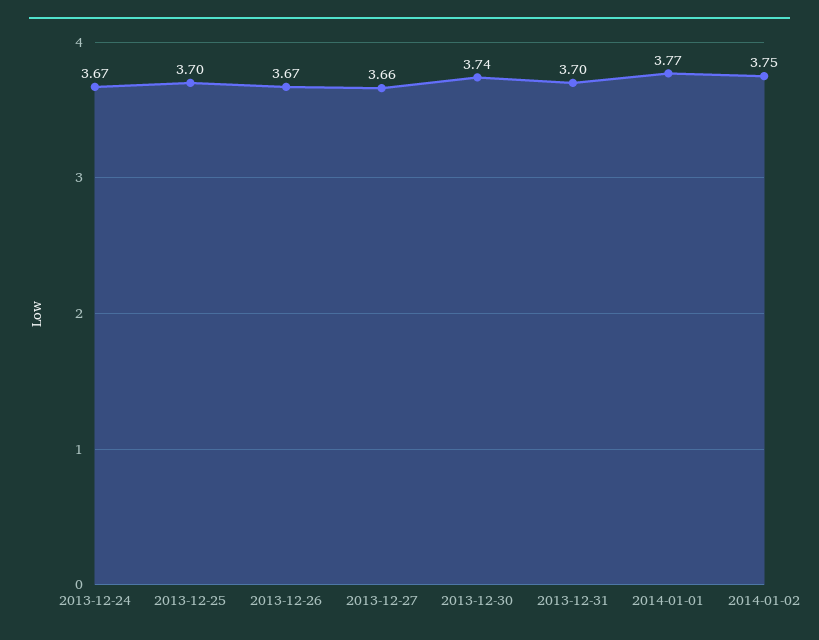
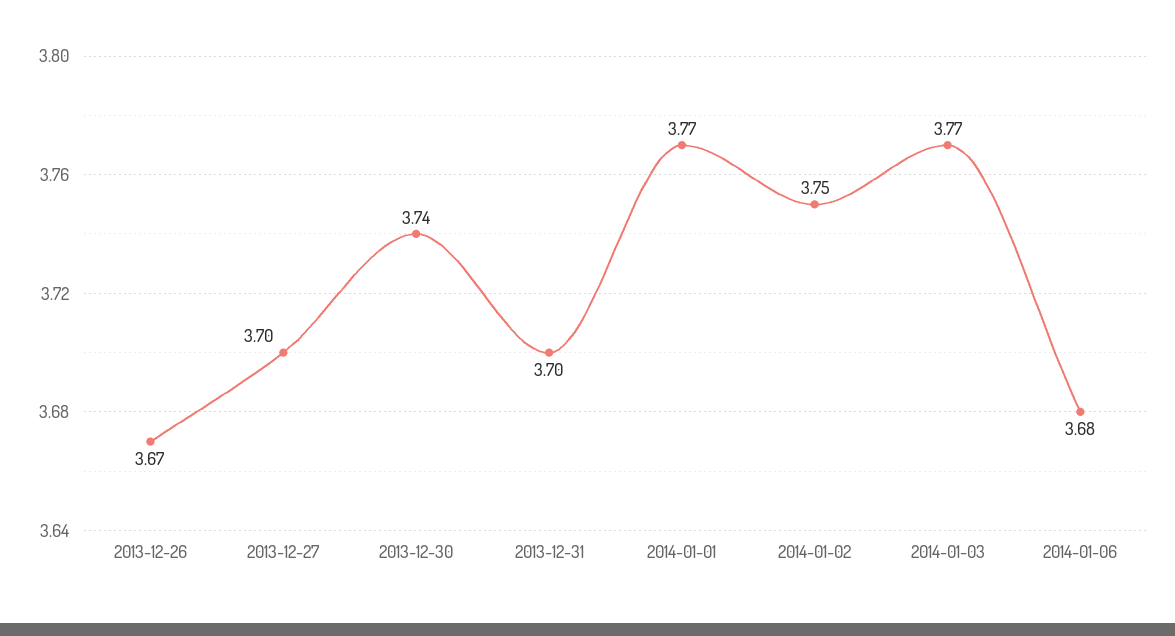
2013-12-24: 3.67 -> none
2013-12-25: 3.7 -> none
2013-12-27: 3.66 -> 3.7
2014-01-03: none -> 3.77
2014-01-06: none -> 3.68

